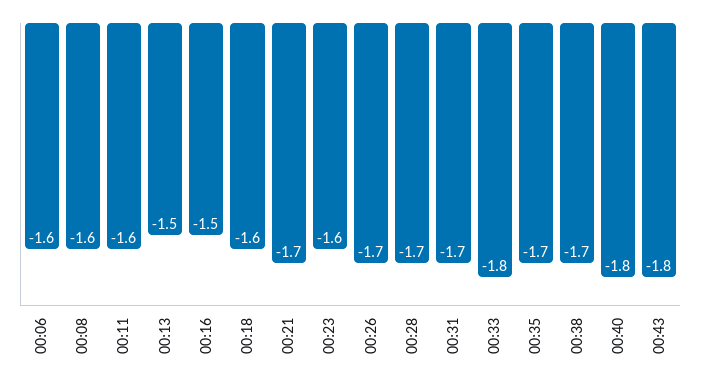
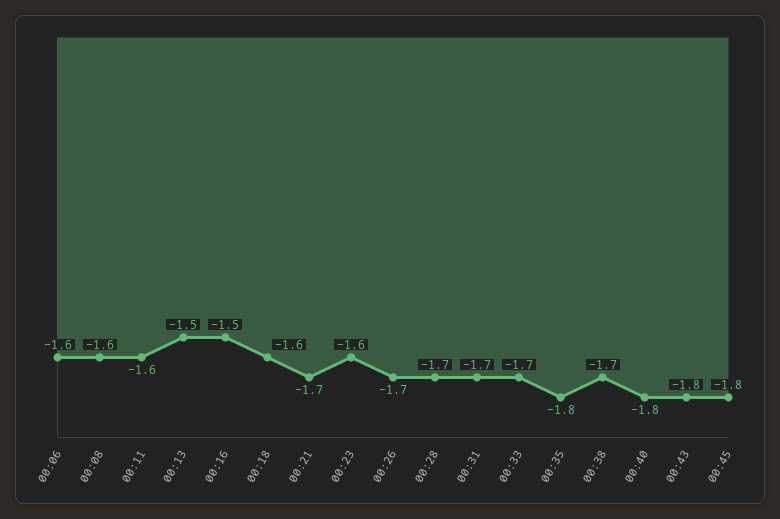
00:33: -1.8 -> -1.7
00:35: -1.7 -> -1.8
00:45: none -> -1.8

